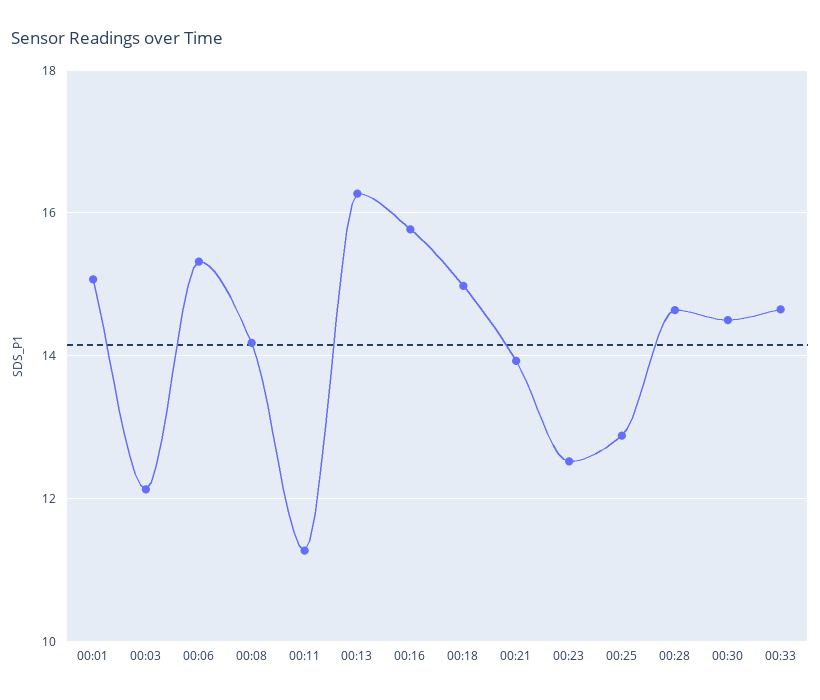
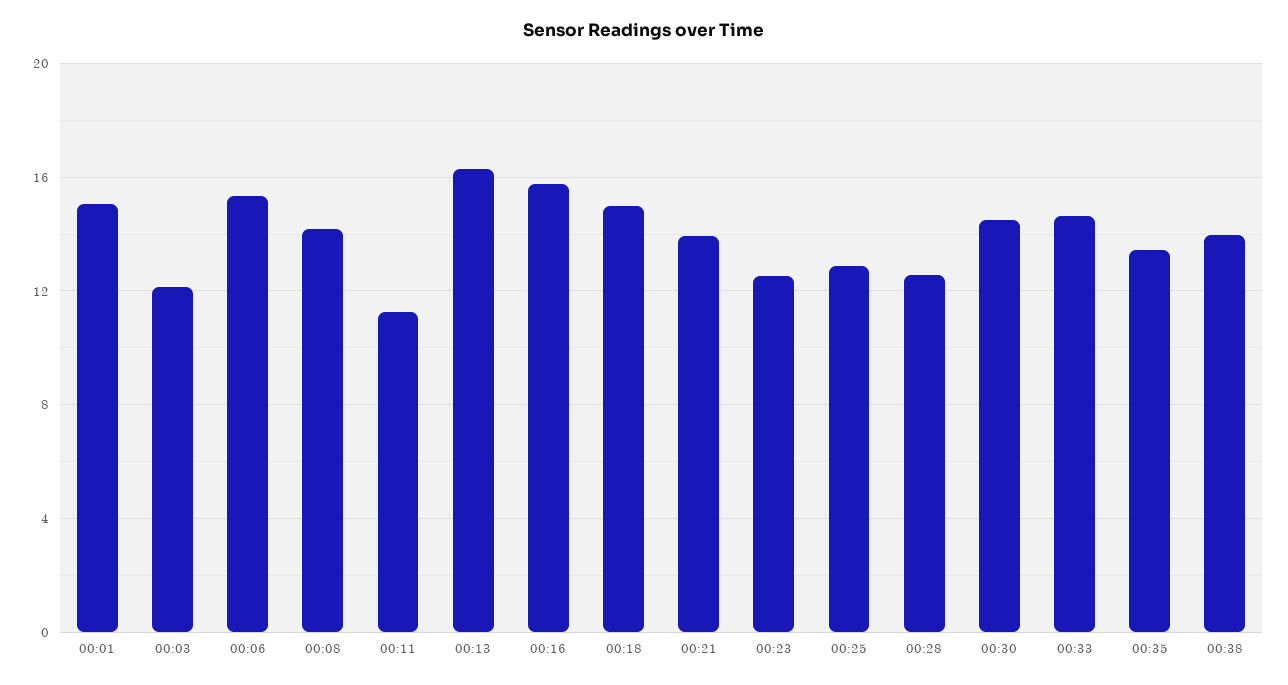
00:28: 14.6 -> 12.5
00:35: none -> 13.5
00:38: none -> 14

